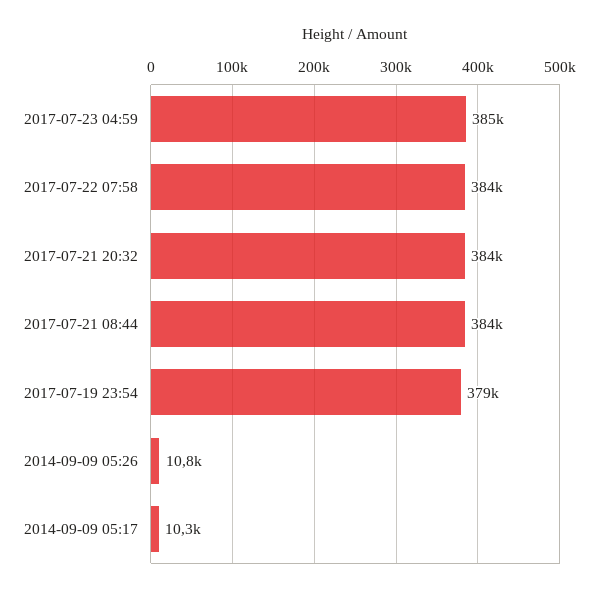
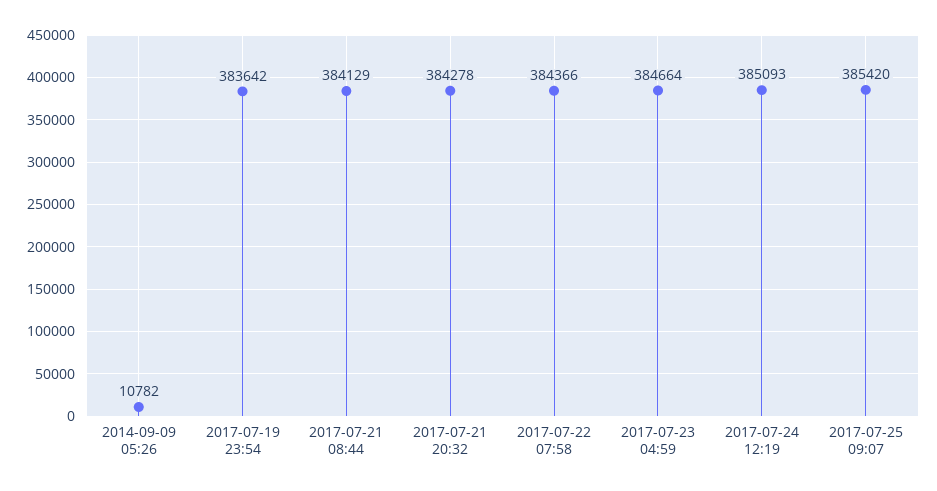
2017-07-19 23:54: 379000 -> 383642
2014-09-09 05:17: 10300 -> none
2017-07-24 12:19: none -> 385093
2017-07-25 09:07: none -> 385420

